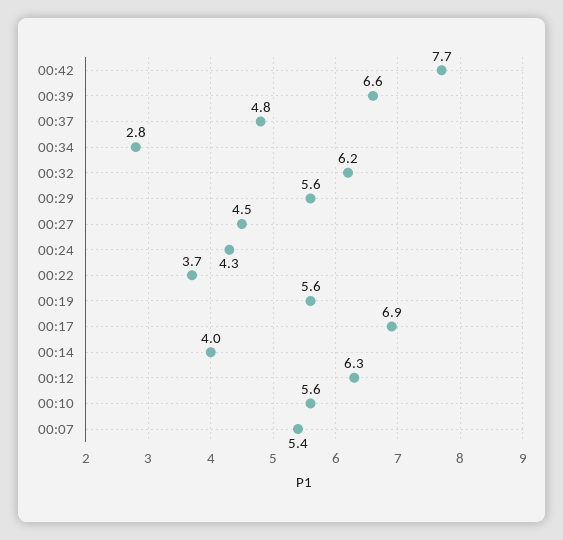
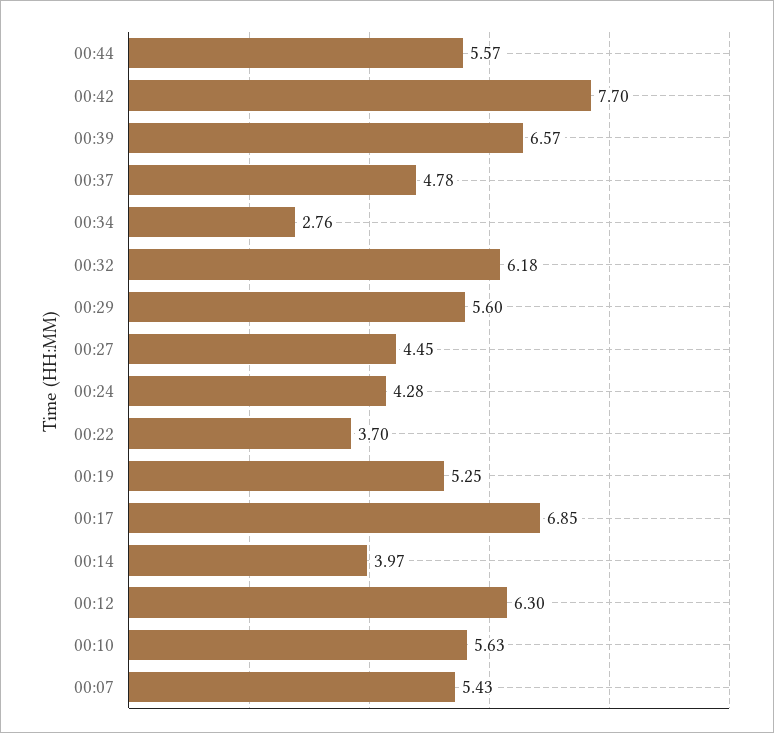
00:19: 5.6 -> 5.25
00:44: none -> 5.57

